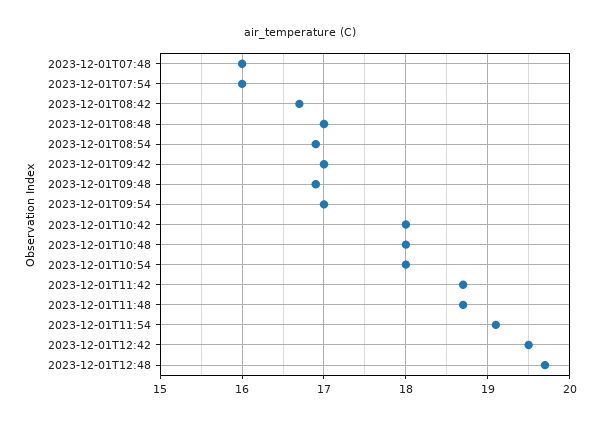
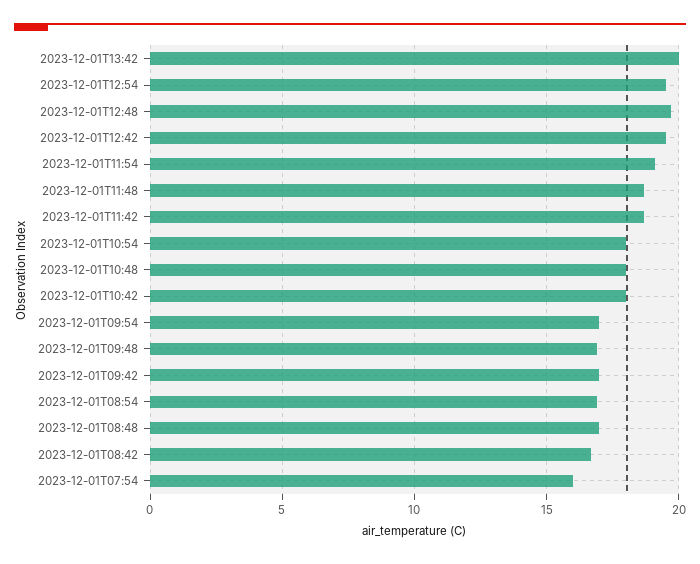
2023-12-01T07:48: 16 -> none
2023-12-01T13:42: none -> 20
2023-12-01T12:54: none -> 19.5

